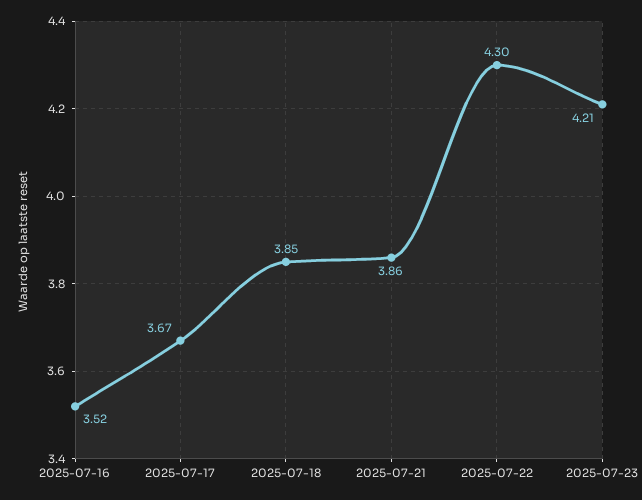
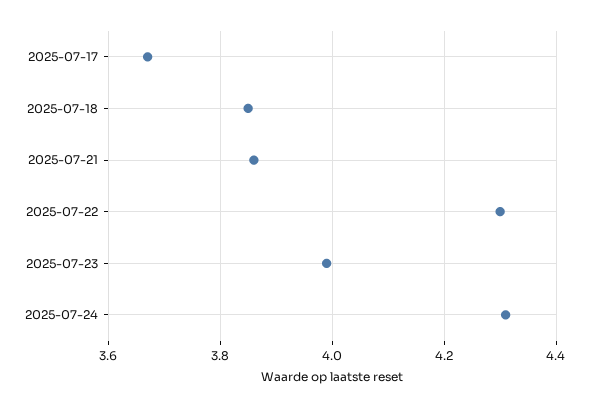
2025-07-16: 3.52 -> none
2025-07-23: 4.21 -> 4
2025-07-24: none -> 4.3

